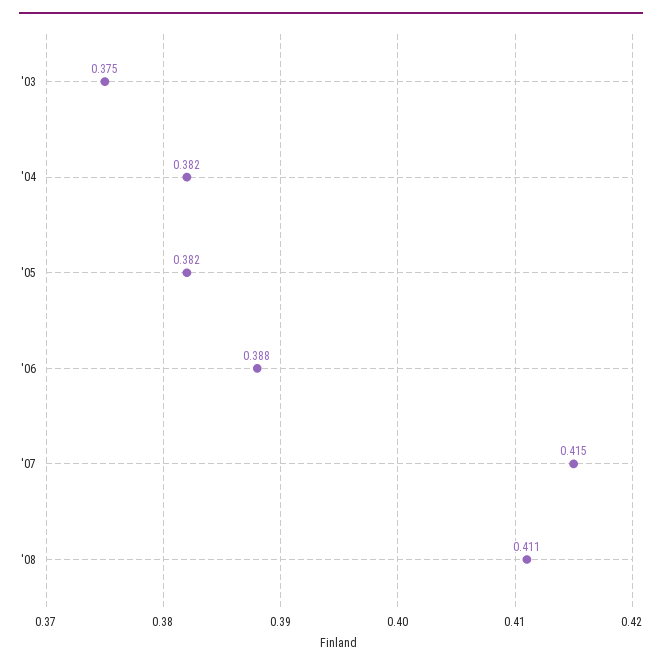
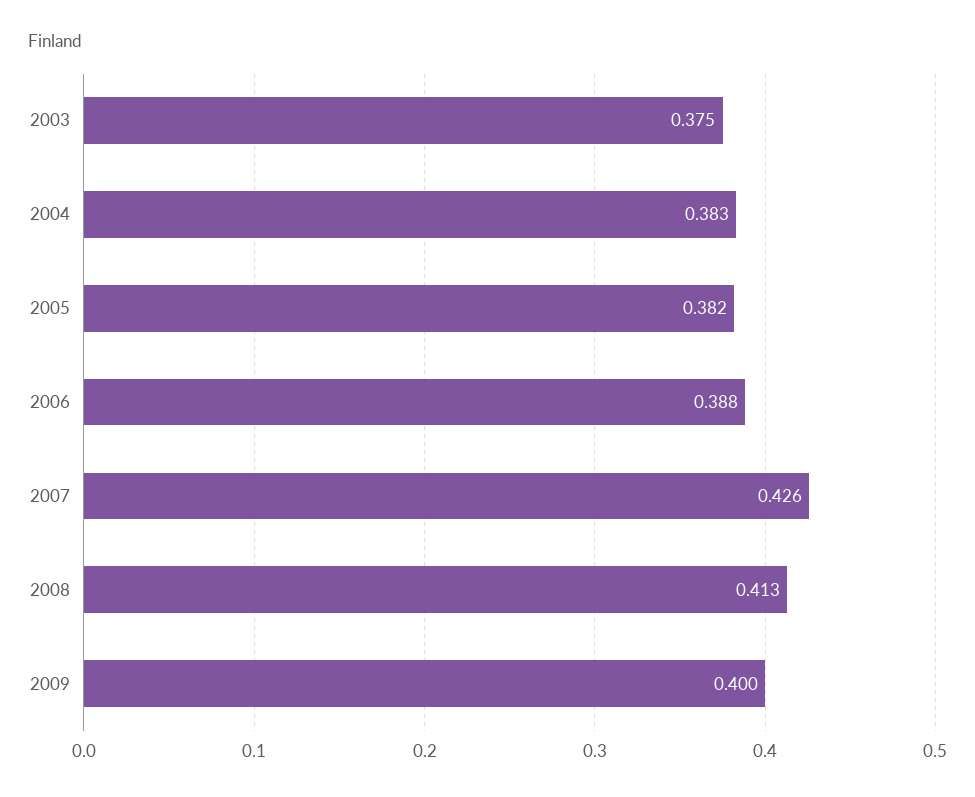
'04: 0.382 -> 0.383
'07: 0.415 -> 0.426
'08: 0.411 -> 0.413
2009: none -> 0.4

